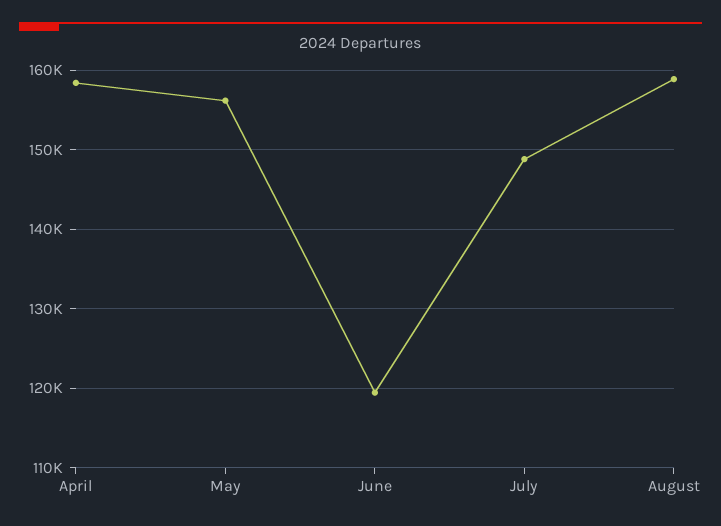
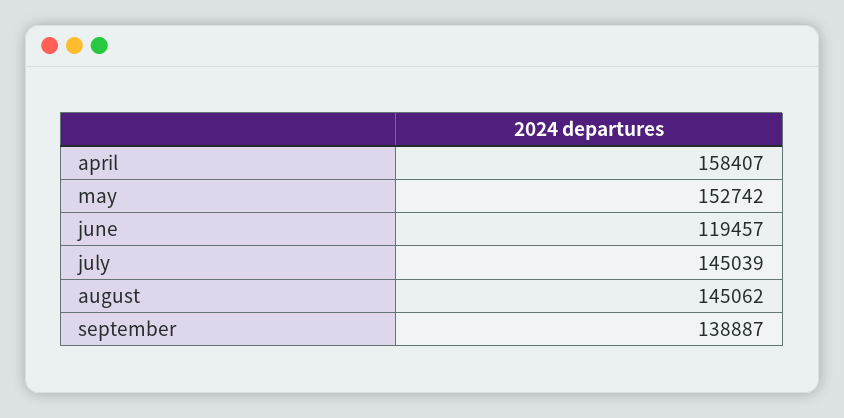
May: 156000 -> 152742
July: 149000 -> 145039
August: 159000 -> 145062
september: none -> 138887

